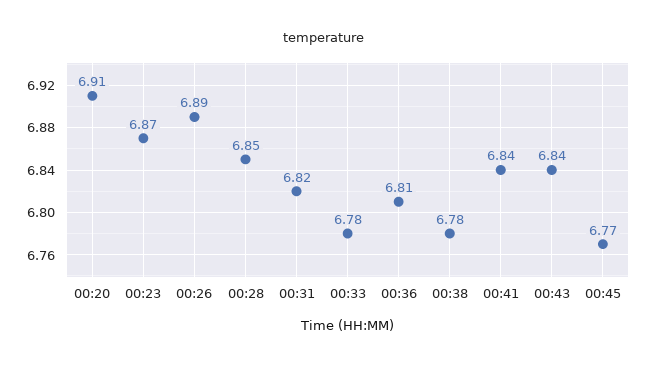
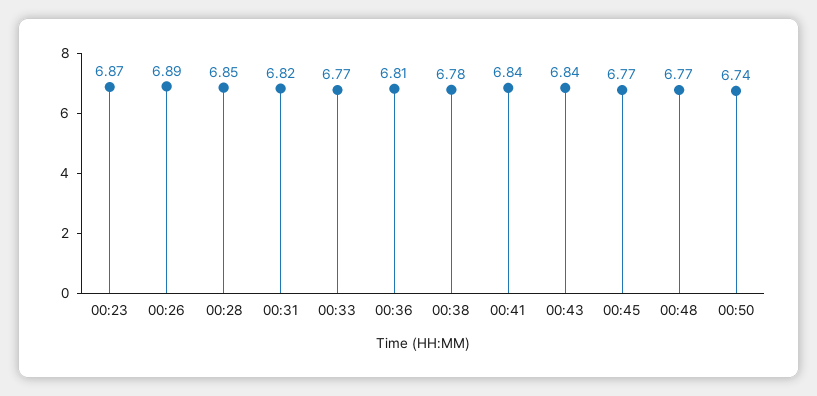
00:20: 6.91 -> none
00:33: 6.78 -> 6.77
00:48: none -> 6.77
00:50: none -> 6.74

